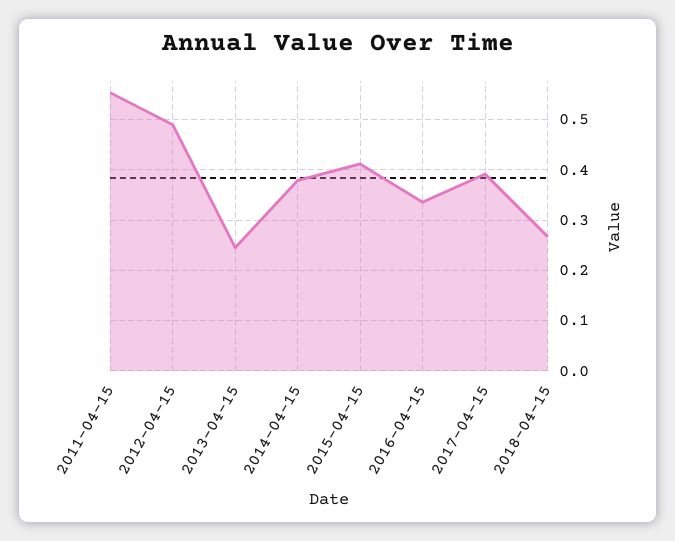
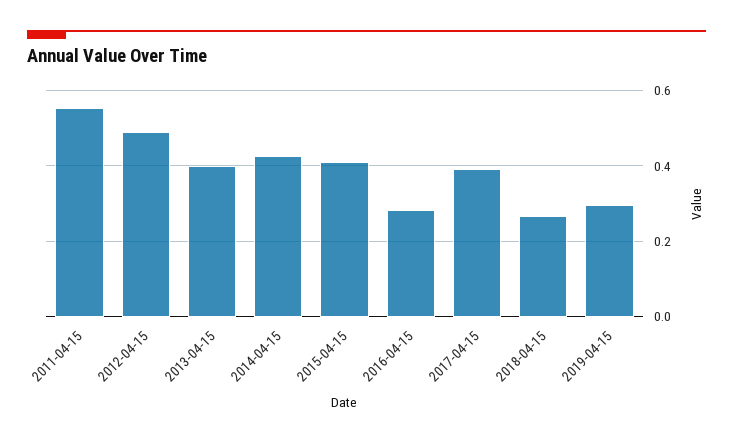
2013-04-15: 0.24 -> 0.4
2014-04-15: 0.38 -> 0.42
2016-04-15: 0.34 -> 0.28
2019-04-15: none -> 0.3

